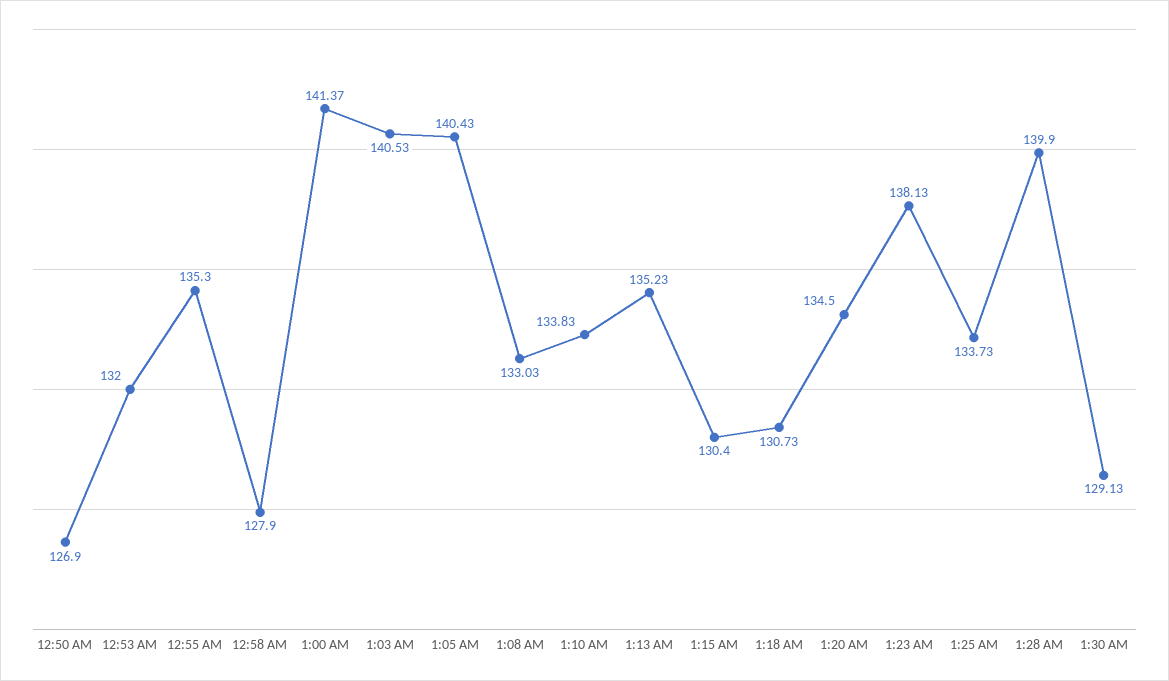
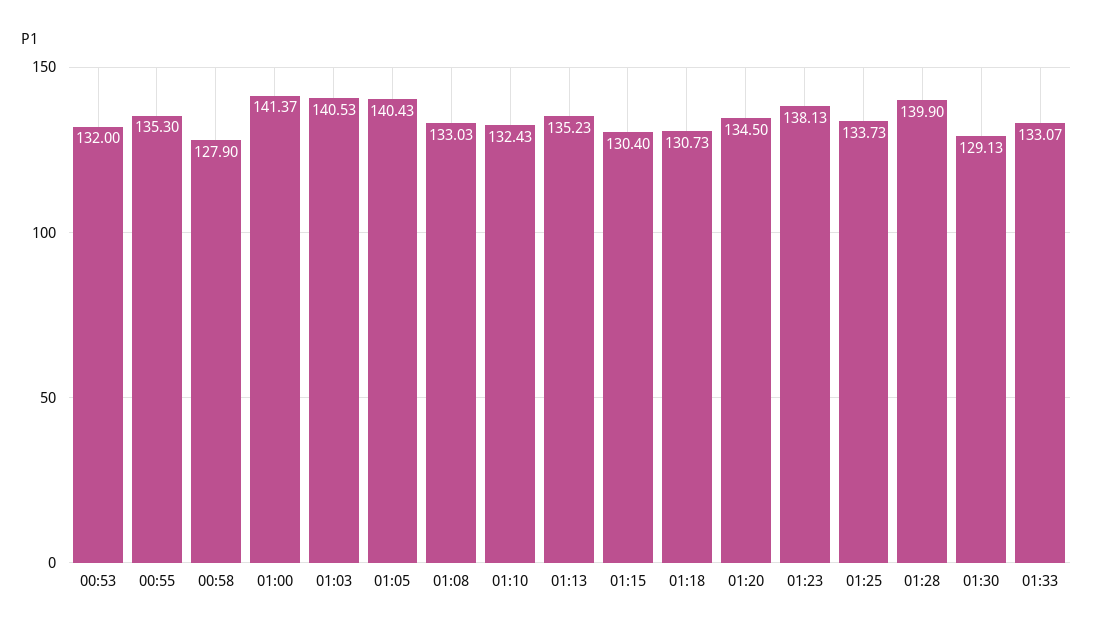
12:50 AM: 126.9 -> none
1:10 AM: 133.83 -> 132.43
01:33: none -> 133.07

